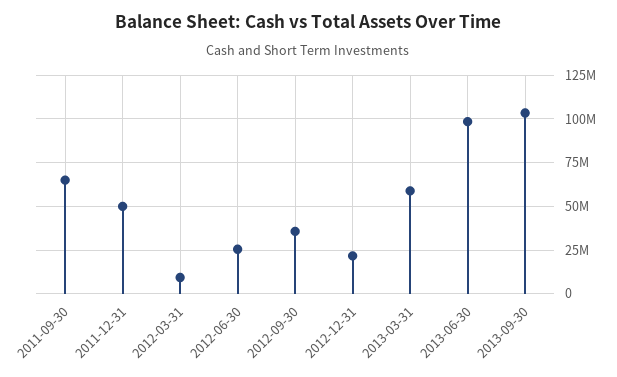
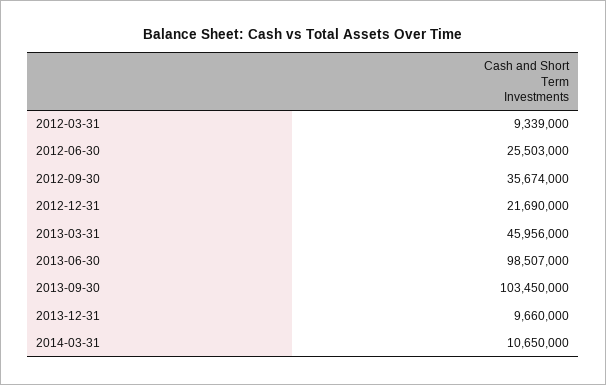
2011-09-30: 65000000 -> none
2011-12-31: 50000000 -> none
2013-03-31: 60000000 -> 45956000
2013-12-31: none -> 9660000
2014-03-31: none -> 10650000

